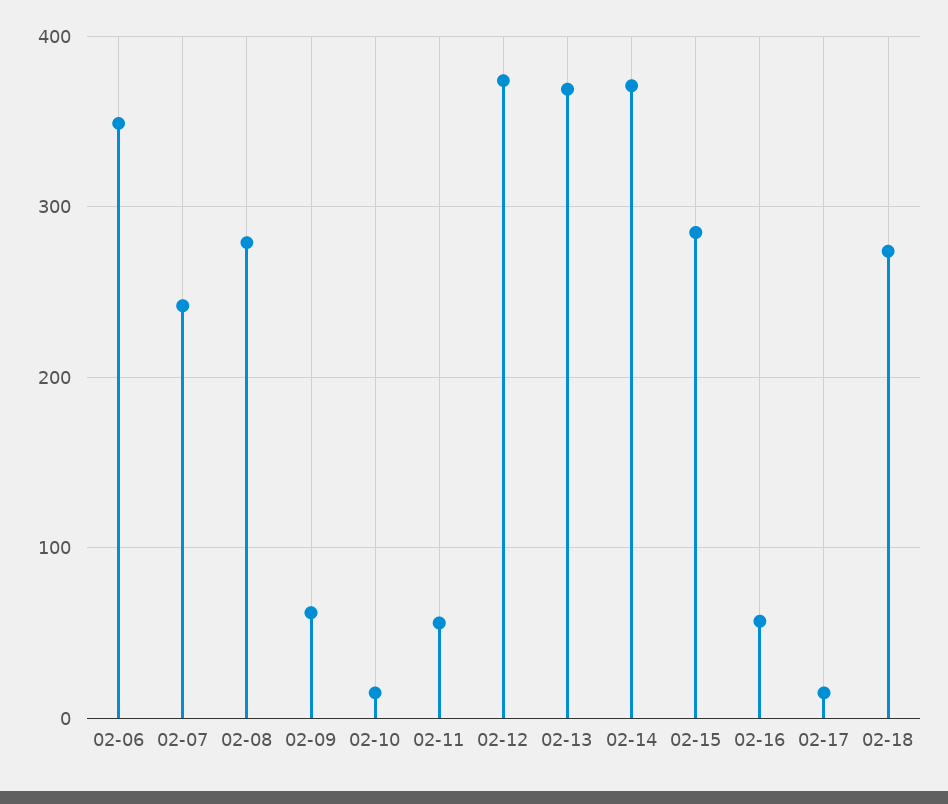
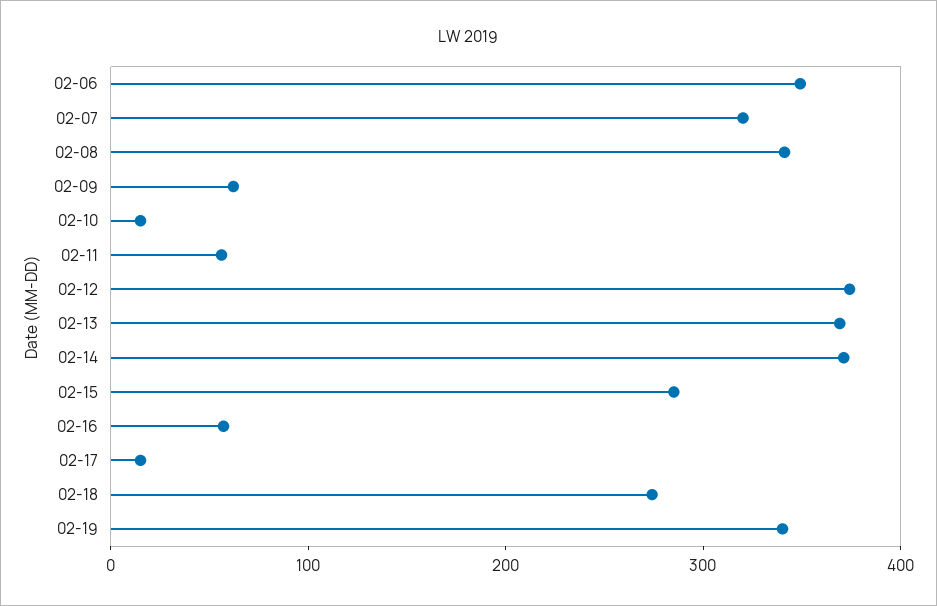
02-07: 240 -> 320
02-08: 280 -> 340
02-19: none -> 340

